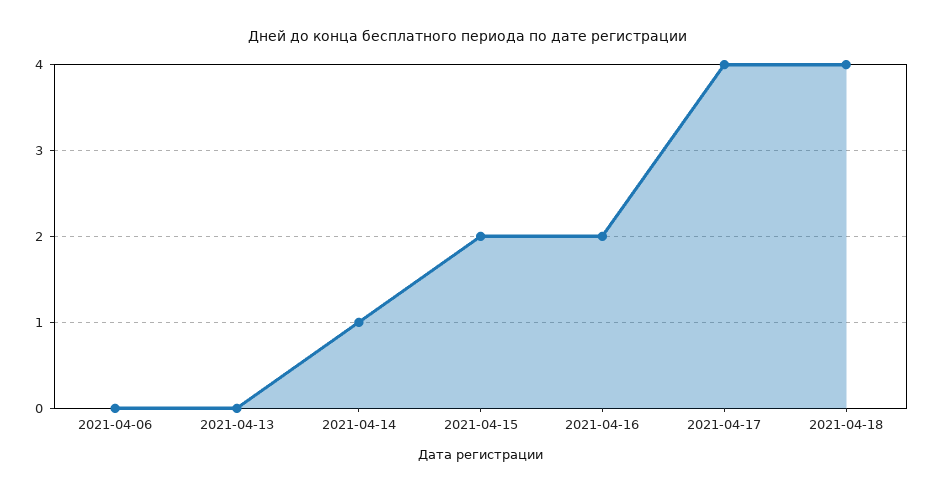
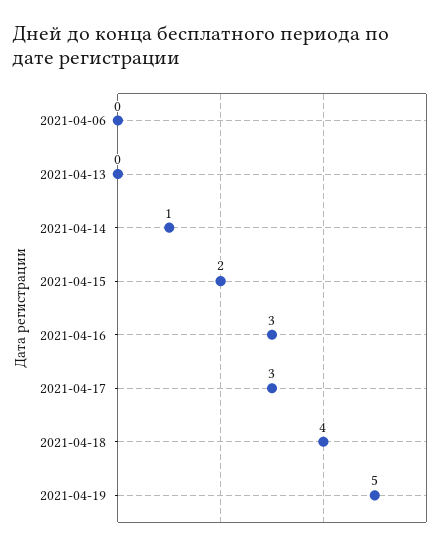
2021-04-16: 2 -> 3
2021-04-17: 4 -> 3
2021-04-19: none -> 5

